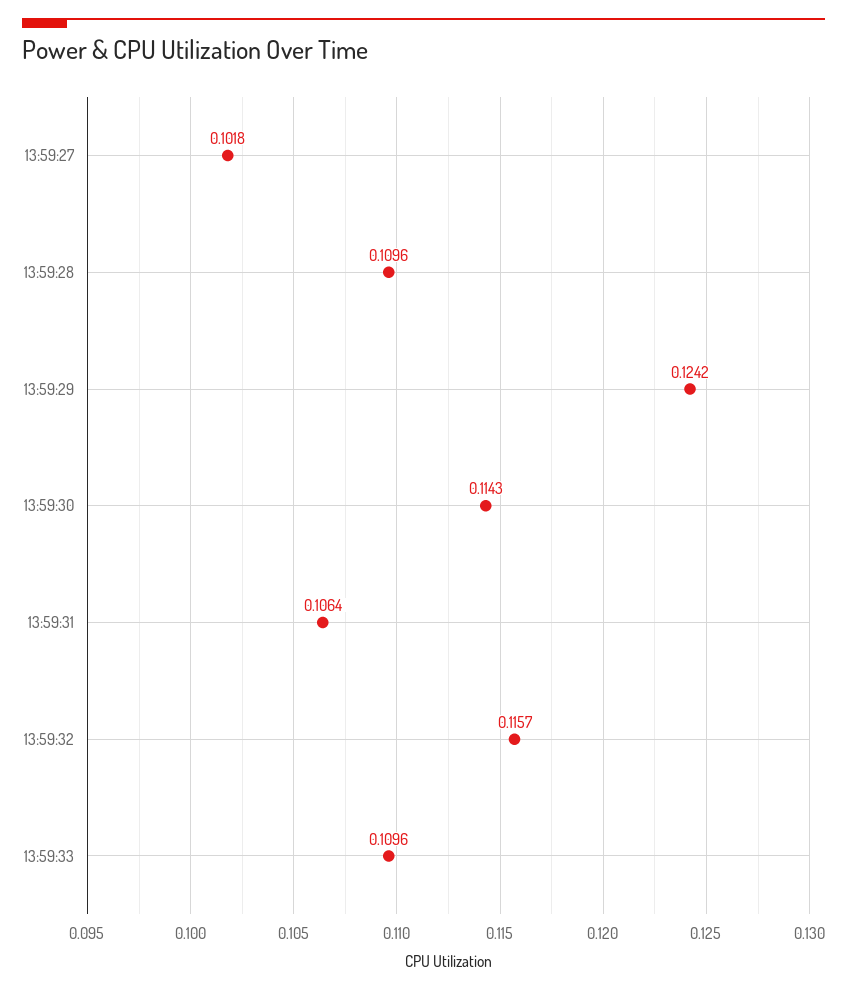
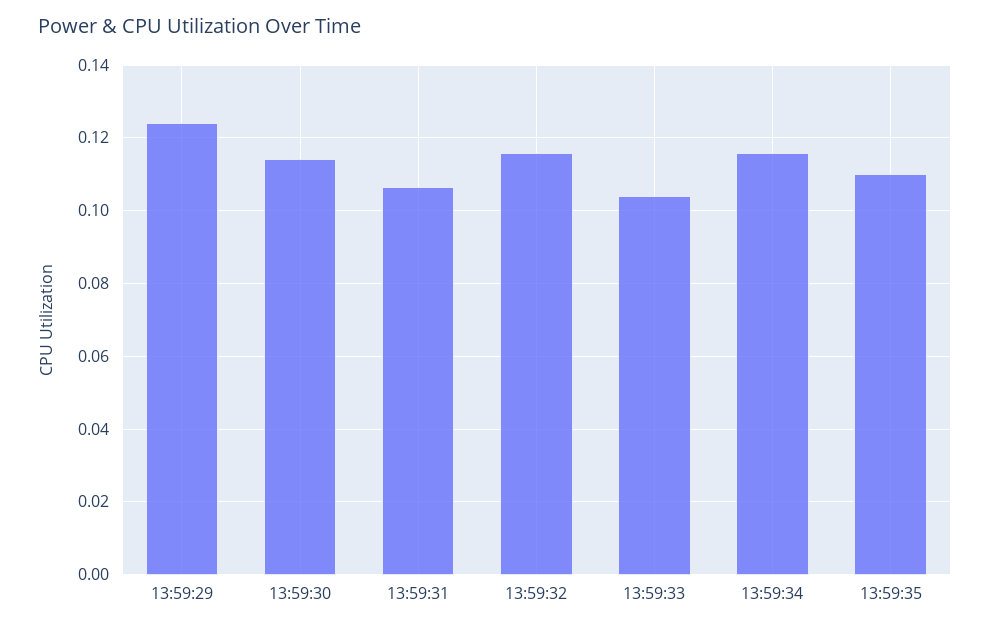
13:59:27: 0.1018 -> none
13:59:28: 0.1096 -> none
13:59:33: 0.1096 -> 0.104
13:59:34: none -> 0.116
13:59:35: none -> 0.11

